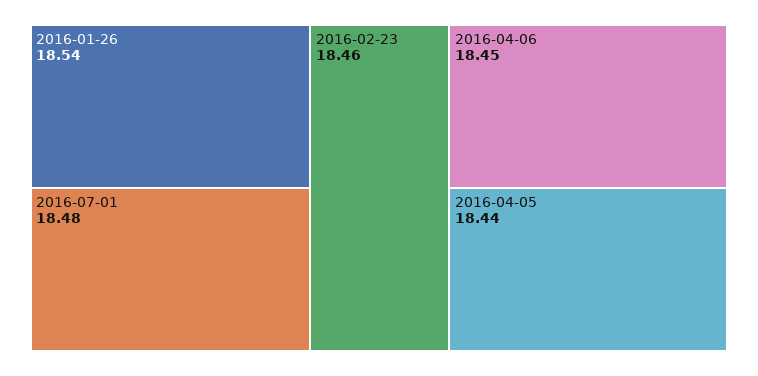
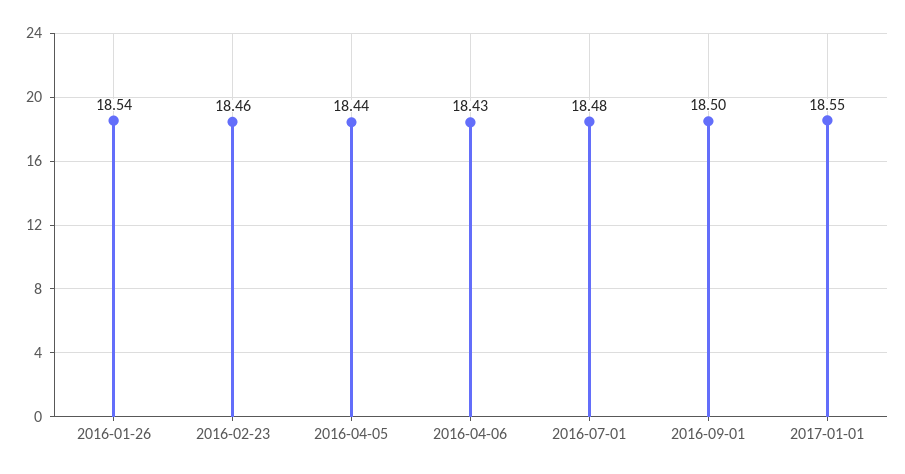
2016-04-06: 18.45 -> 18.43
2016-09-01: none -> 18.5
2017-01-01: none -> 18.55

